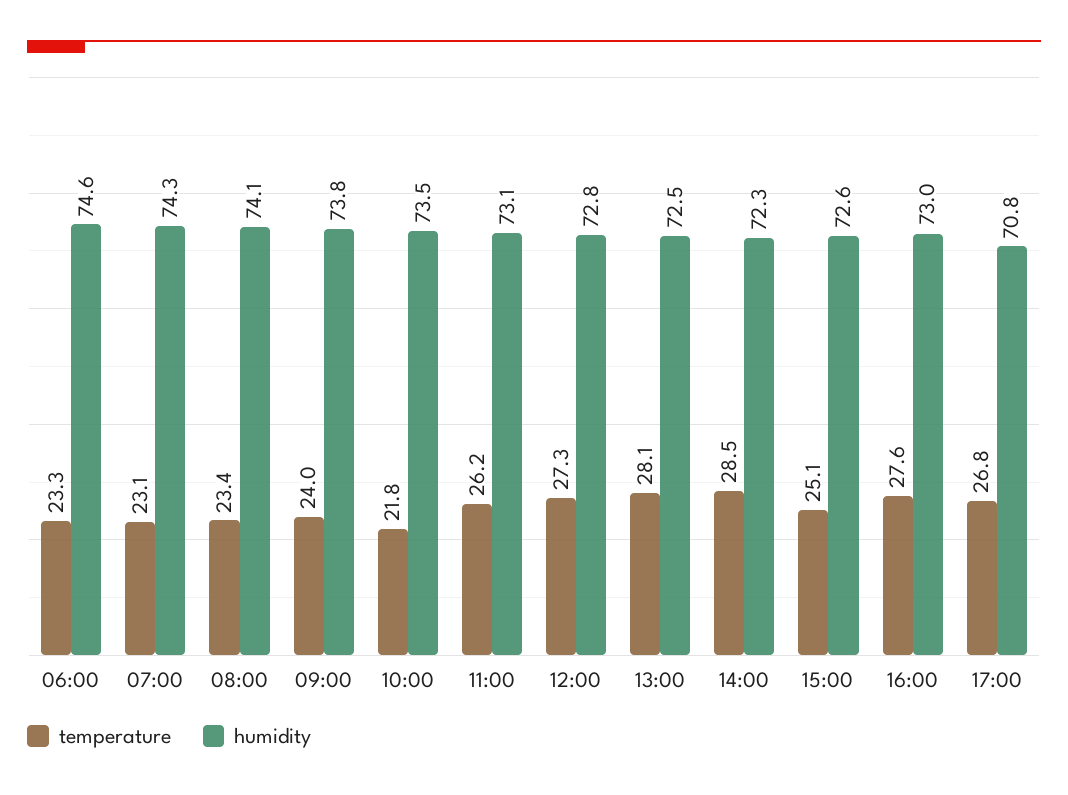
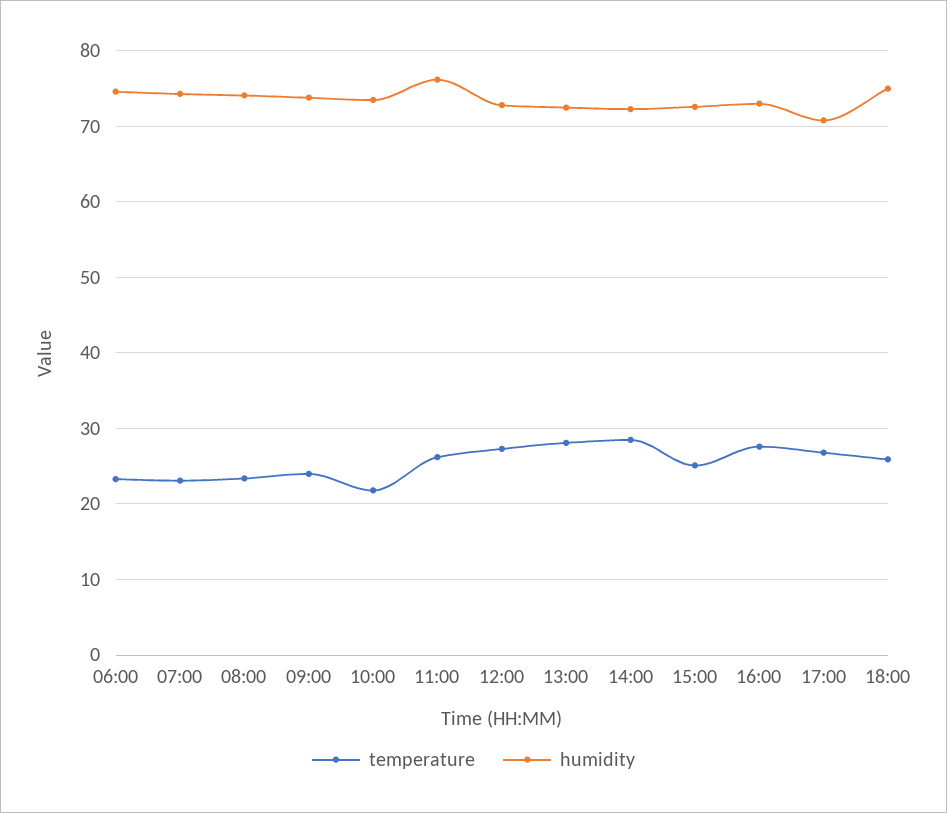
humidity, 11:00: 73.1 -> 76
temperature, 18:00: none -> 26
humidity, 18:00: none -> 75

